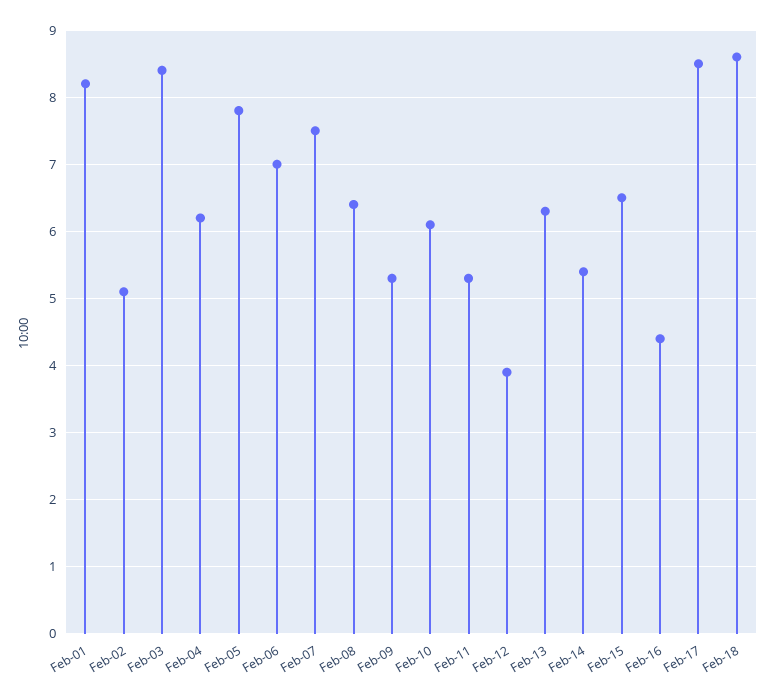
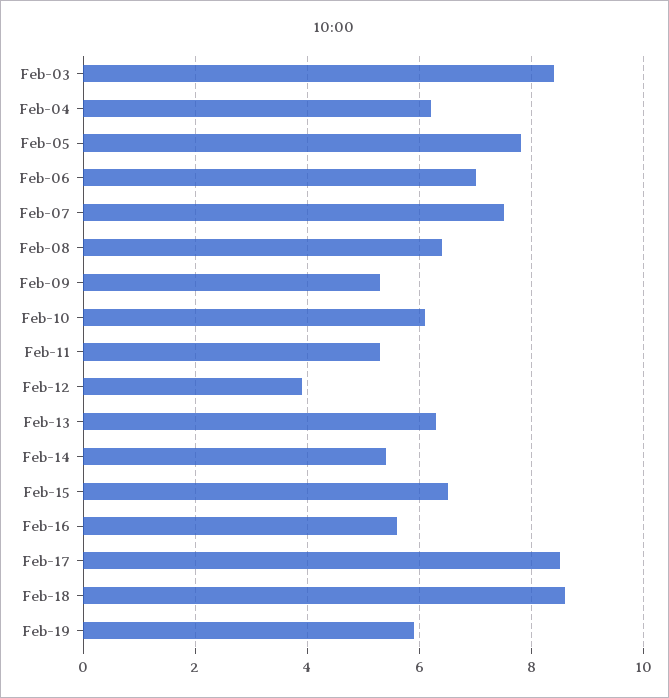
Feb-01: 8.2 -> none
Feb-02: 5.1 -> none
Feb-16: 4.4 -> 5.5
Feb-19: none -> 6

